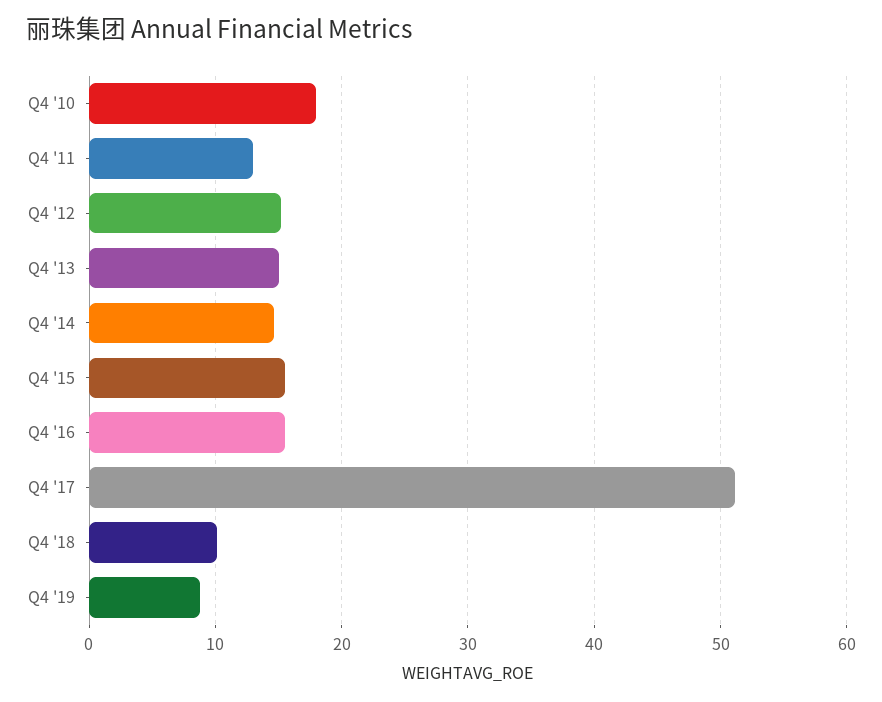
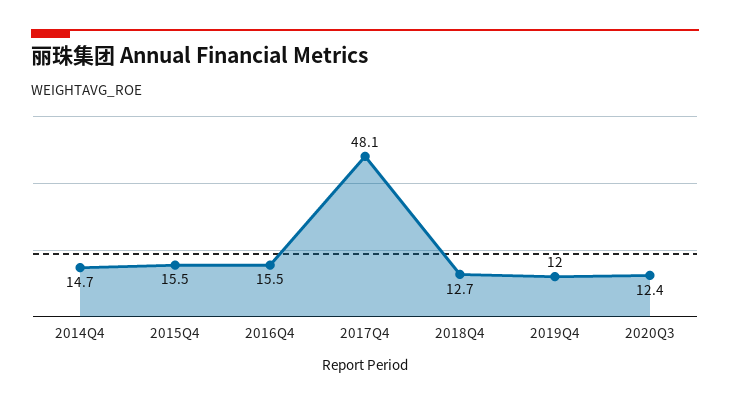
Q4 '10: 18 -> none
Q4 '11: 13 -> none
Q4 '12: 15 -> none
Q4 '13: 15 -> none
Q4 '17: 51 -> 48.1
Q4 '18: 10 -> 12.7
Q4 '19: 9 -> 12
2020Q3: none -> 12.4

